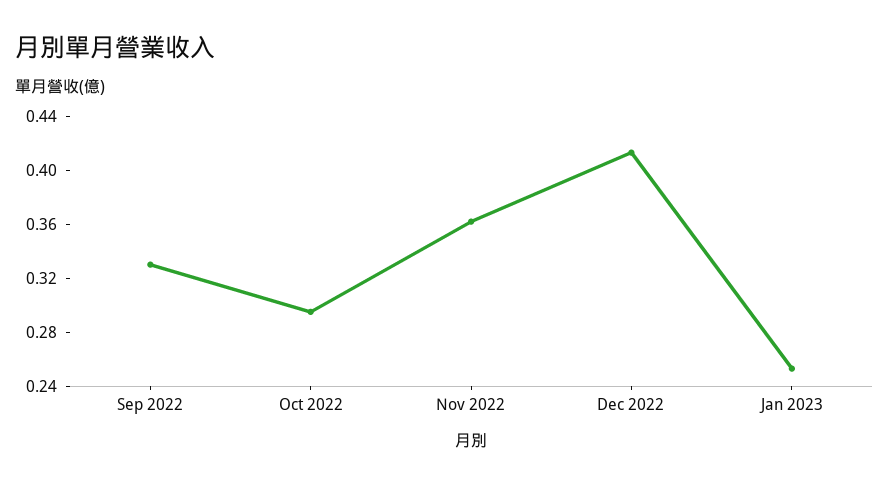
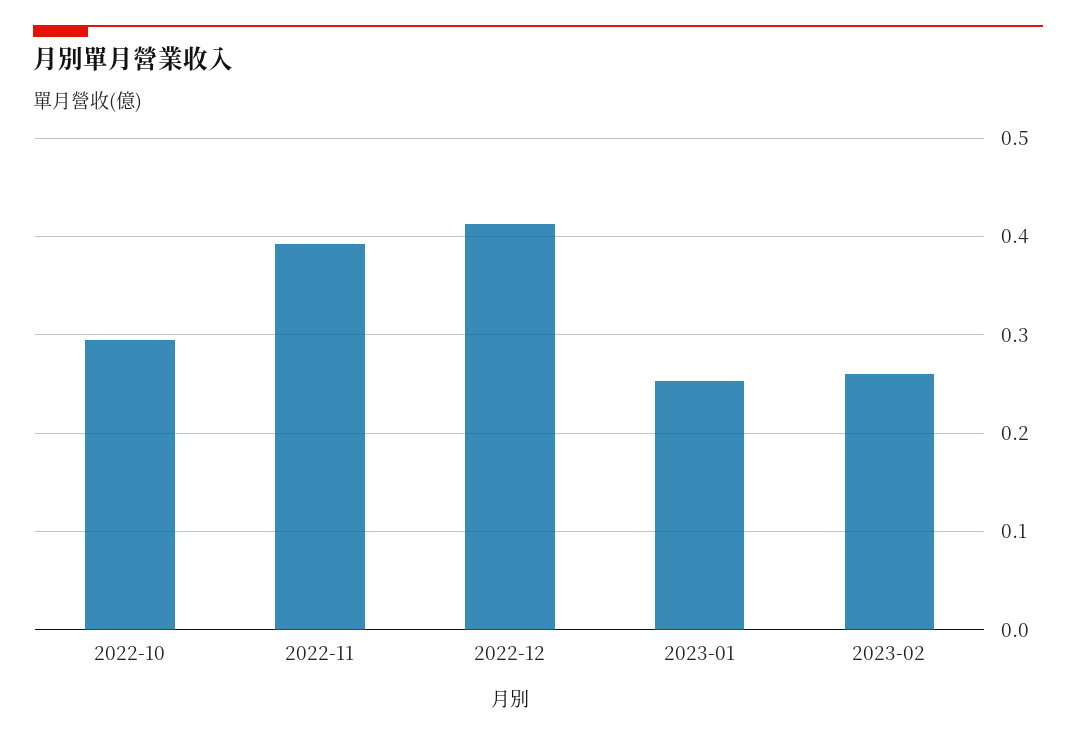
Sep 2022: 0.33 -> none
Nov 2022: 0.36 -> 0.39
2023-02: none -> 0.26

